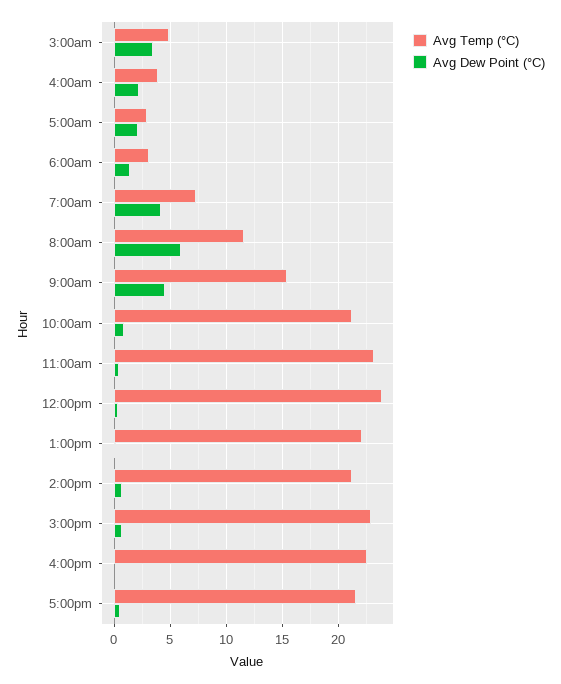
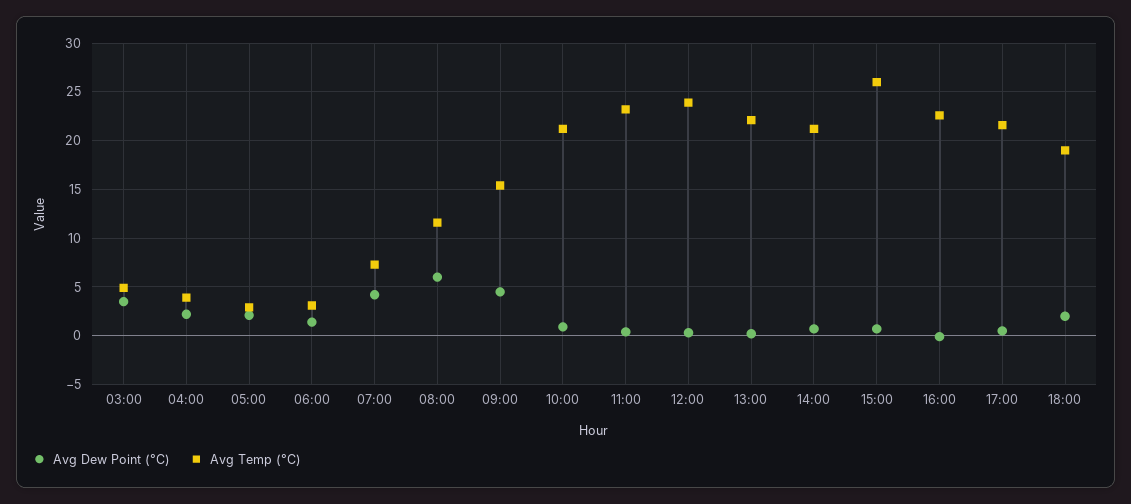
Avg Temp (°C), 3:00pm: 23 -> 26
Avg Dew Point (°C), 18:00: none -> 2
Avg Temp (°C), 18:00: none -> 19

